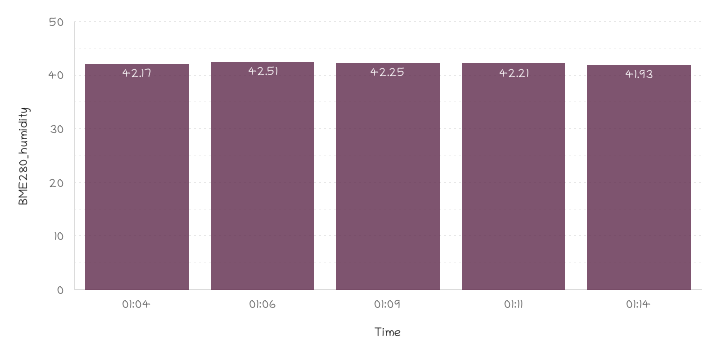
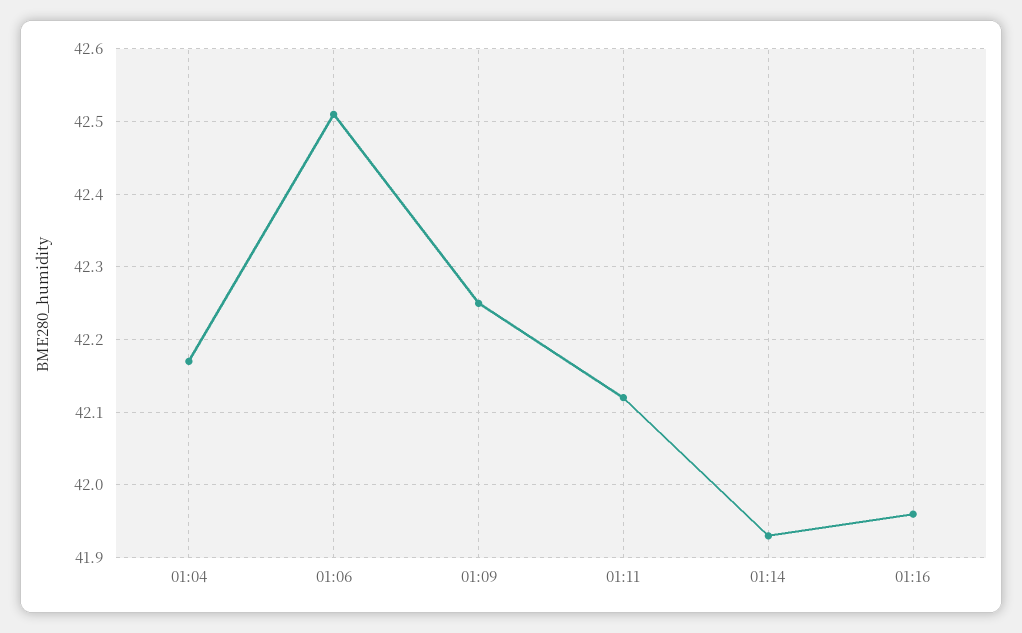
01:11: 42.21 -> 42.12
01:16: none -> 41.96

